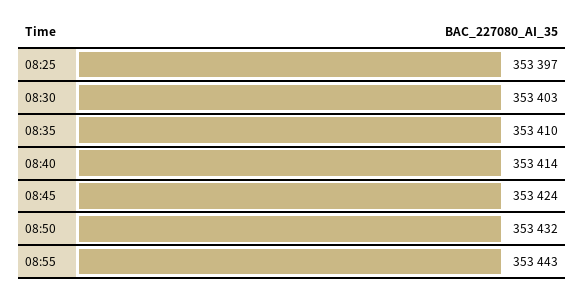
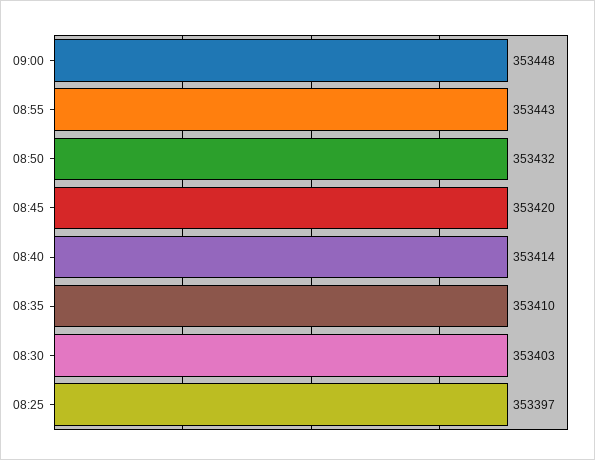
08:45: 353424 -> 353420
09:00: none -> 353448

